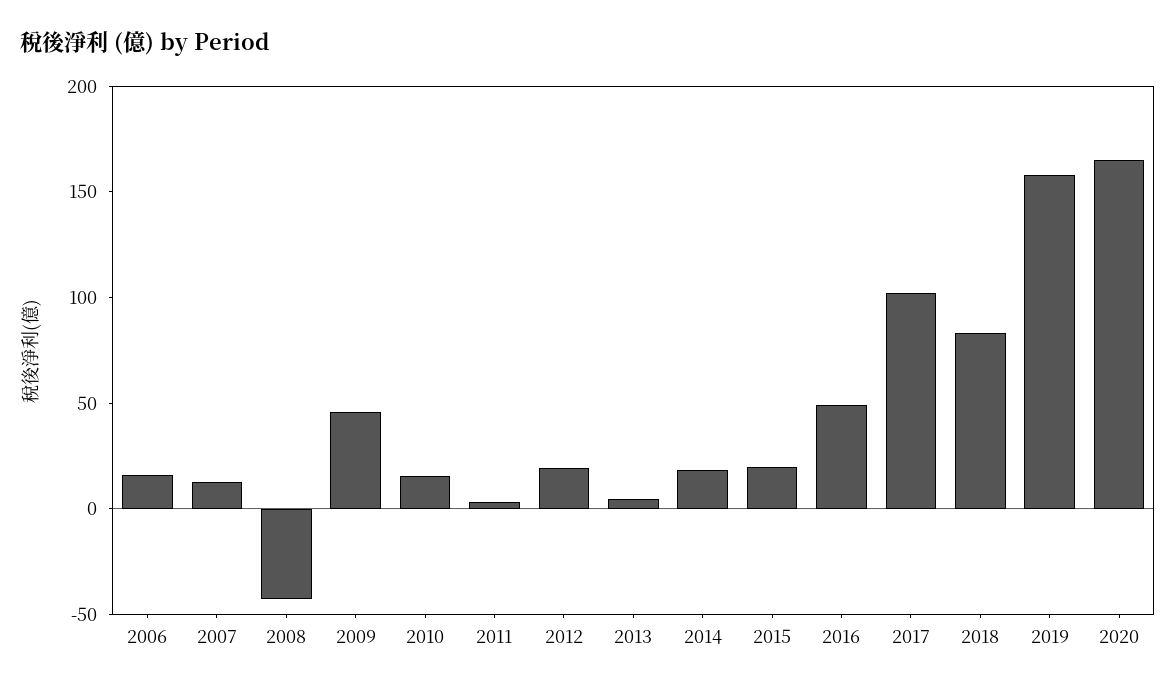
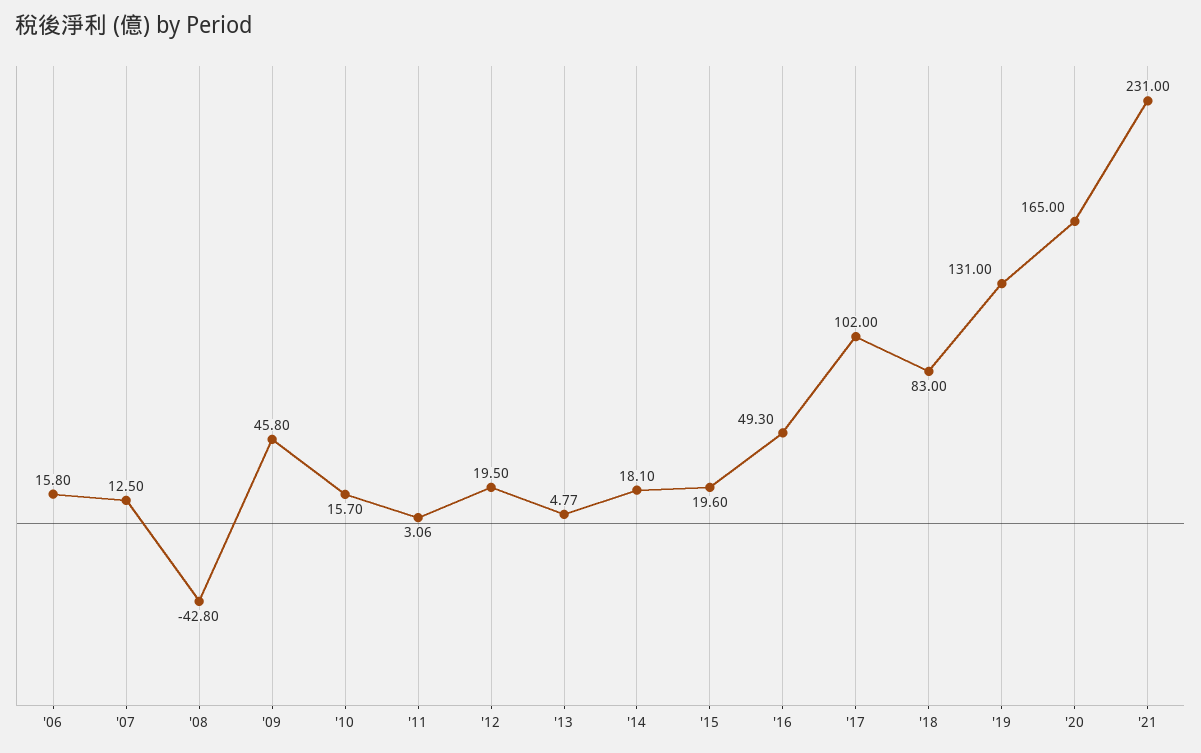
2019: 160 -> 131
'21: none -> 231

